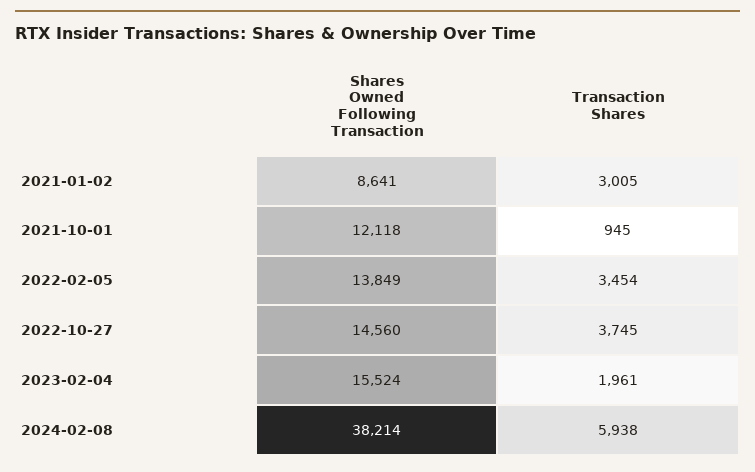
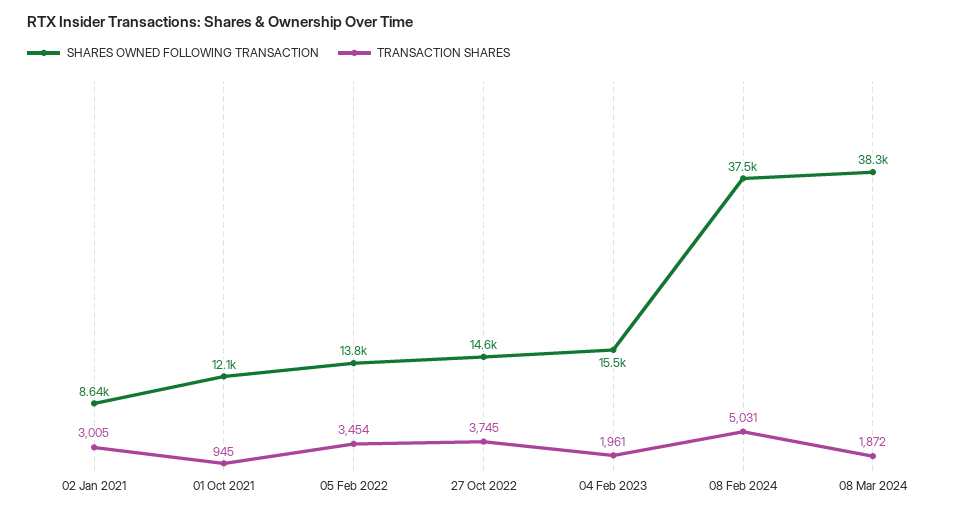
Shares Owned Following Transaction, 2024-02-08: 38214 -> 37500
Transaction Shares, 2024-02-08: 5938 -> 5031
Shares Owned Following Transaction, 08 Mar 2024: none -> 38300
Transaction Shares, 08 Mar 2024: none -> 1872

